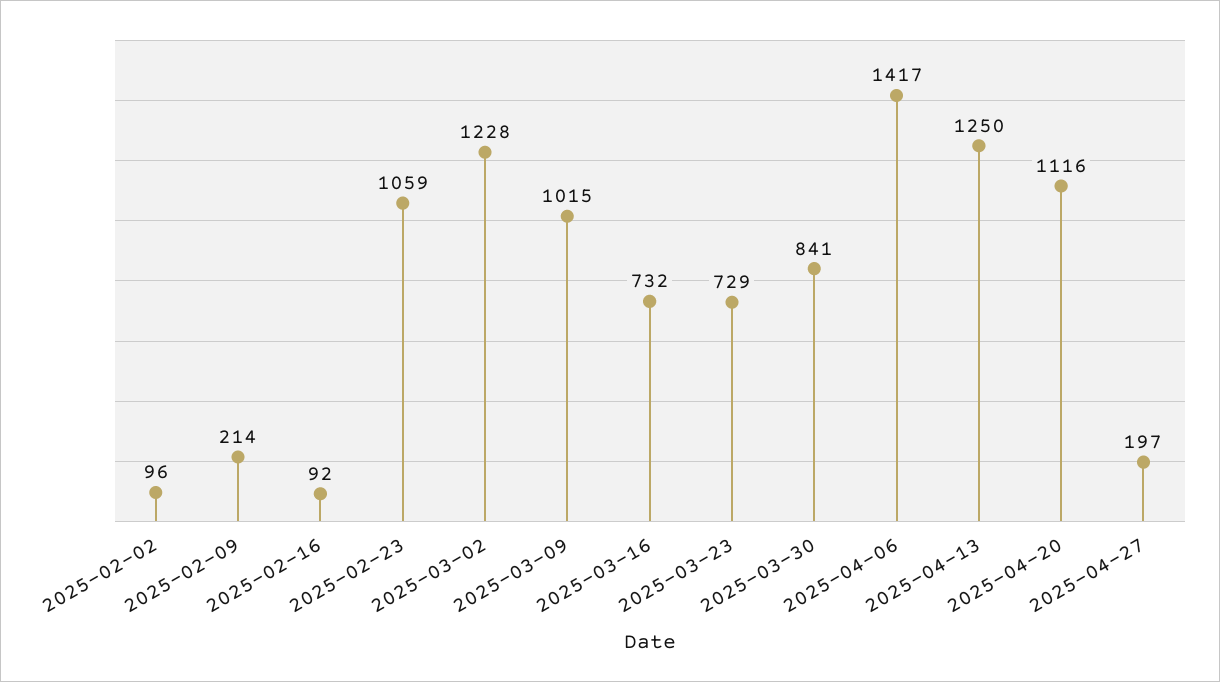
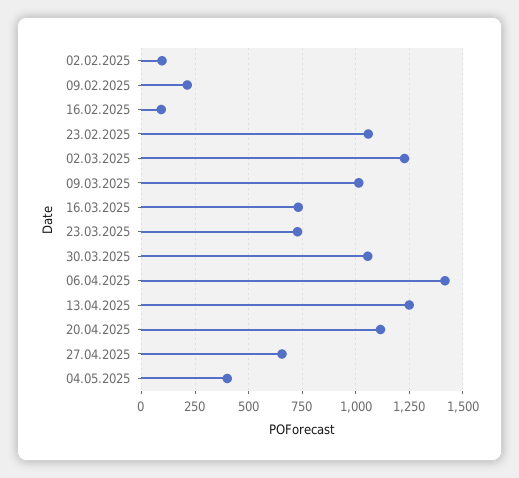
2025-03-30: 841 -> 1050
2025-04-27: 197 -> 650
04.05.2025: none -> 400

